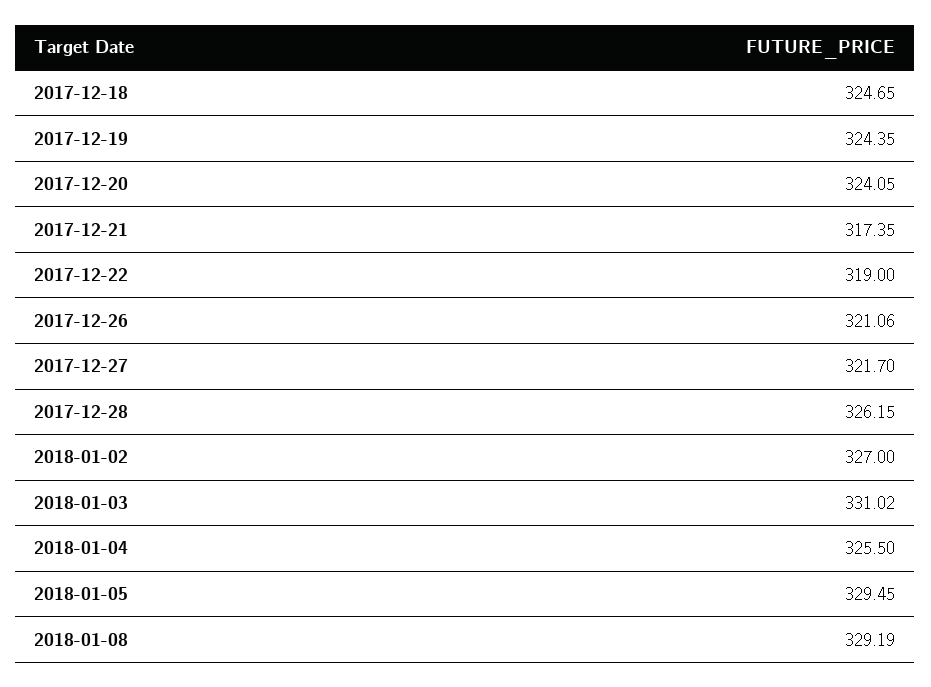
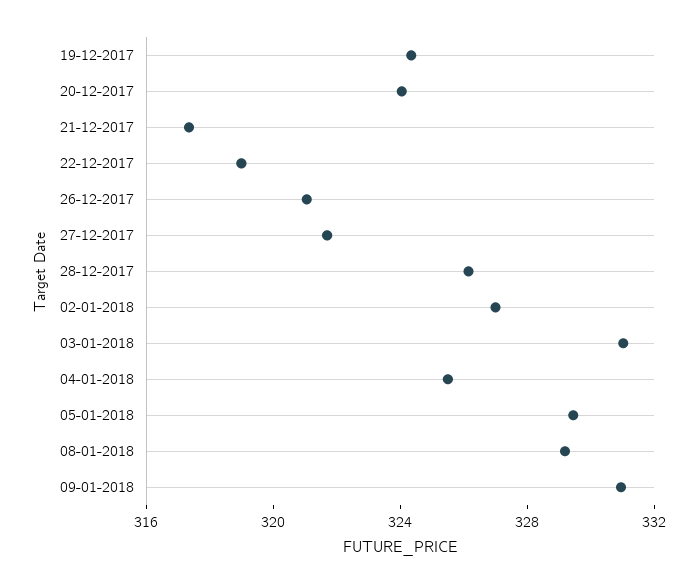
2017-12-18: 324.65 -> none
09-01-2018: none -> 331

